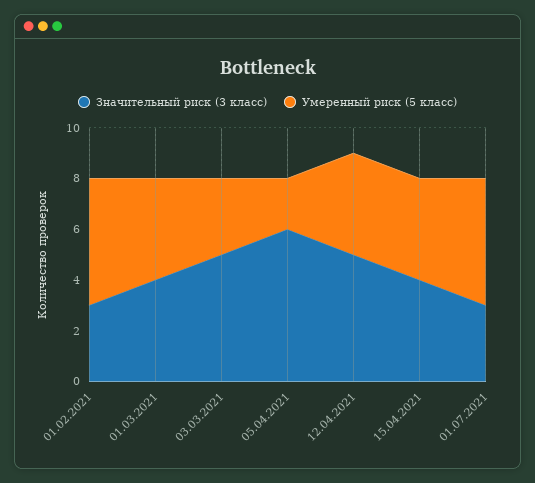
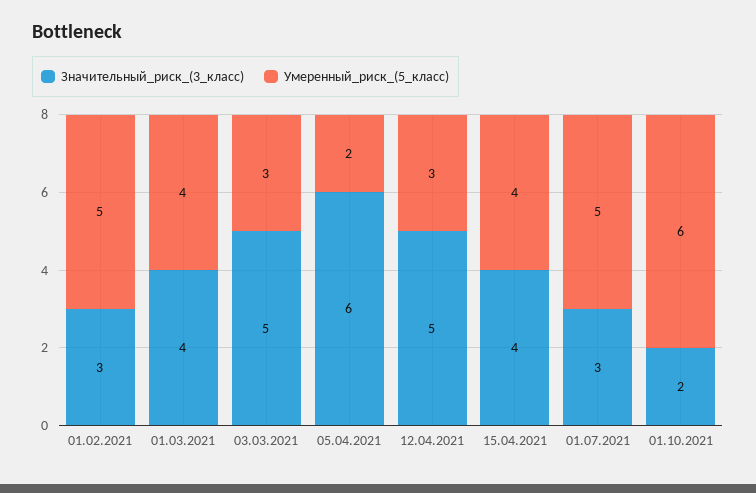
Умеренный риск (5 класс), 12.04.2021: 4 -> 3
Значительный риск (3 класс), 01.10.2021: none -> 2
Умеренный риск (5 класс), 01.10.2021: none -> 6

